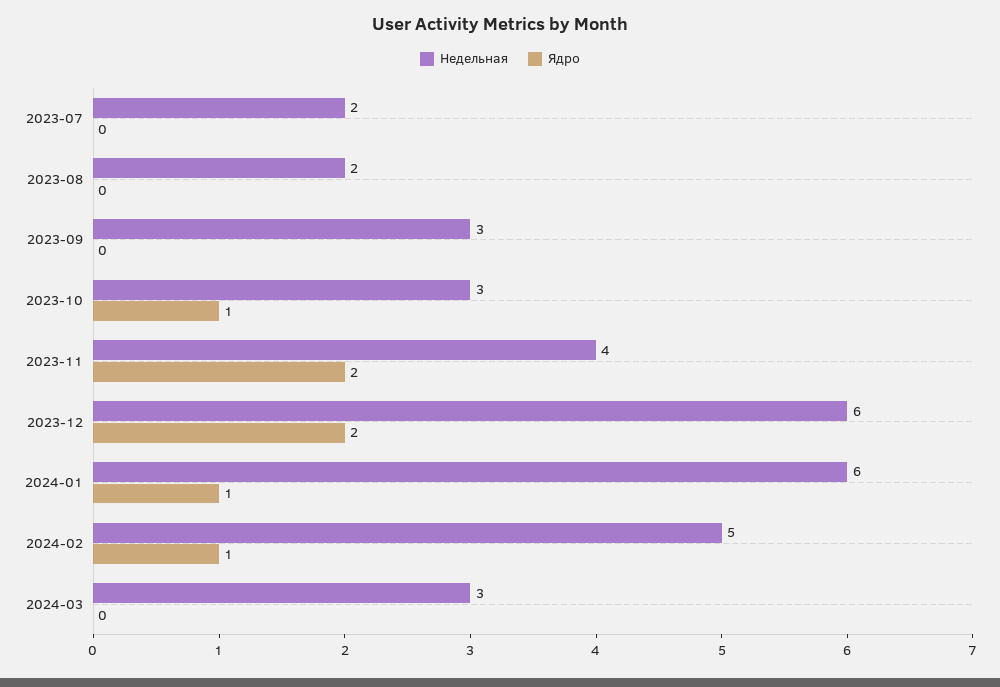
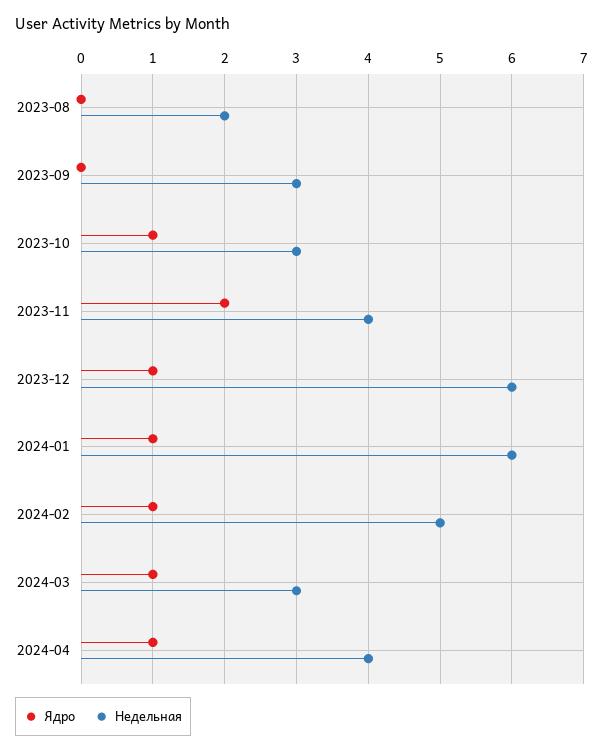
Недельная, 2023-07: 2 -> none
Ядро, 2023-07: 0 -> none
Ядро, 2023-12: 2 -> 1
Ядро, 2024-03: 0 -> 1
Ядро, 2024-04: none -> 1
Недельная, 2024-04: none -> 4

